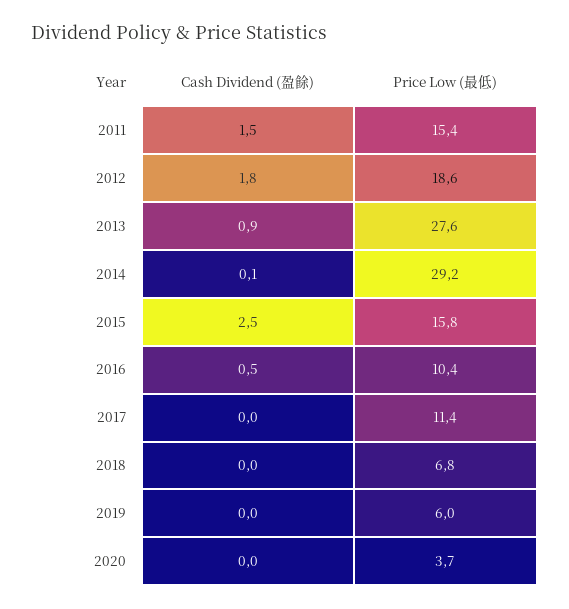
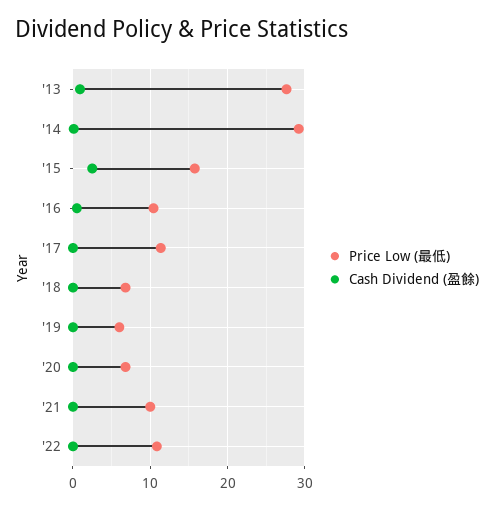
Cash Dividend (盈餘), 2011: 1.5 -> none
Price Low (最低), 2011: 15.4 -> none
Cash Dividend (盈餘), 2012: 1.8 -> none
Price Low (最低), 2012: 18.6 -> none
Price Low (最低), 2020: 3.7 -> 7
Price Low (最低), '21: none -> 10
Cash Dividend (盈餘), '21: none -> 0
Price Low (最低), '22: none -> 11
Cash Dividend (盈餘), '22: none -> 0

